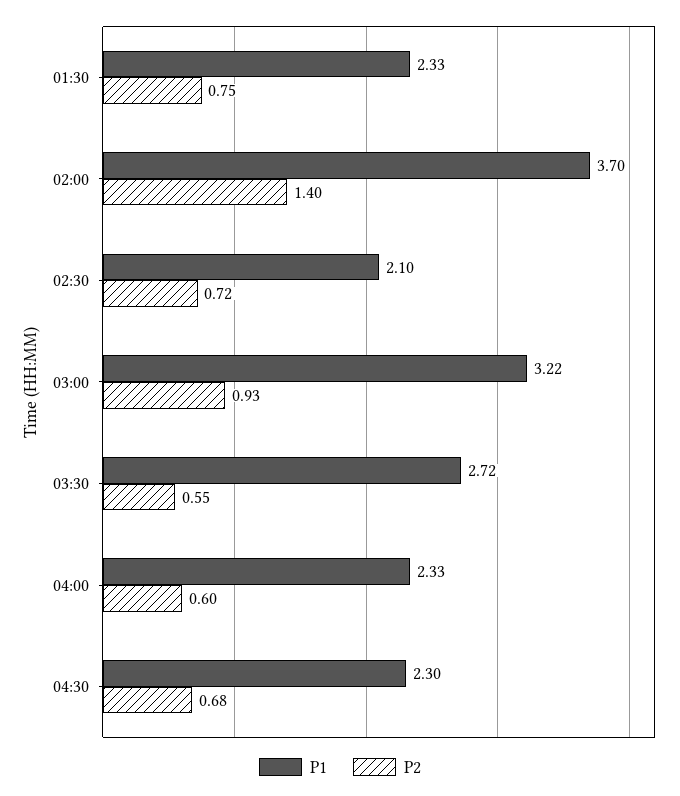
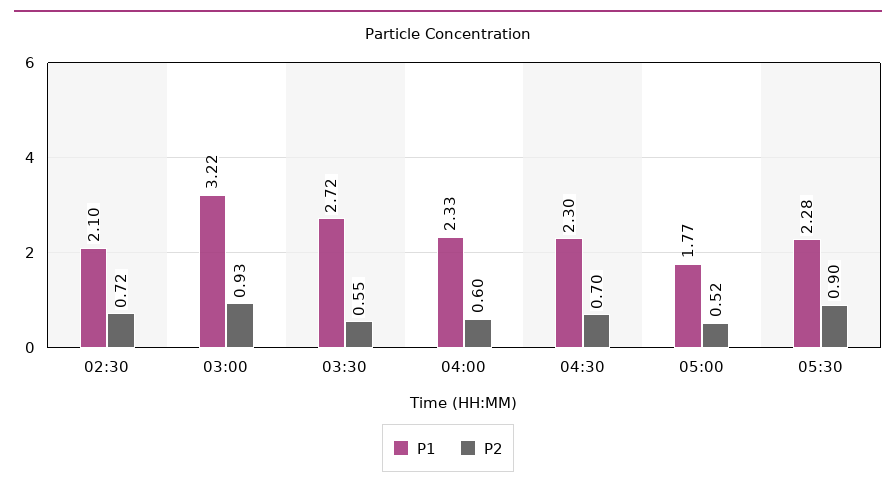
P1, 01:30: 2.33 -> none
P2, 01:30: 0.75 -> none
P1, 02:00: 3.7 -> none
P2, 02:00: 1.4 -> none
P2, 04:30: 0.68 -> 0.7
P1, 05:00: none -> 1.77
P2, 05:00: none -> 0.52
P1, 05:30: none -> 2.28
P2, 05:30: none -> 0.9

